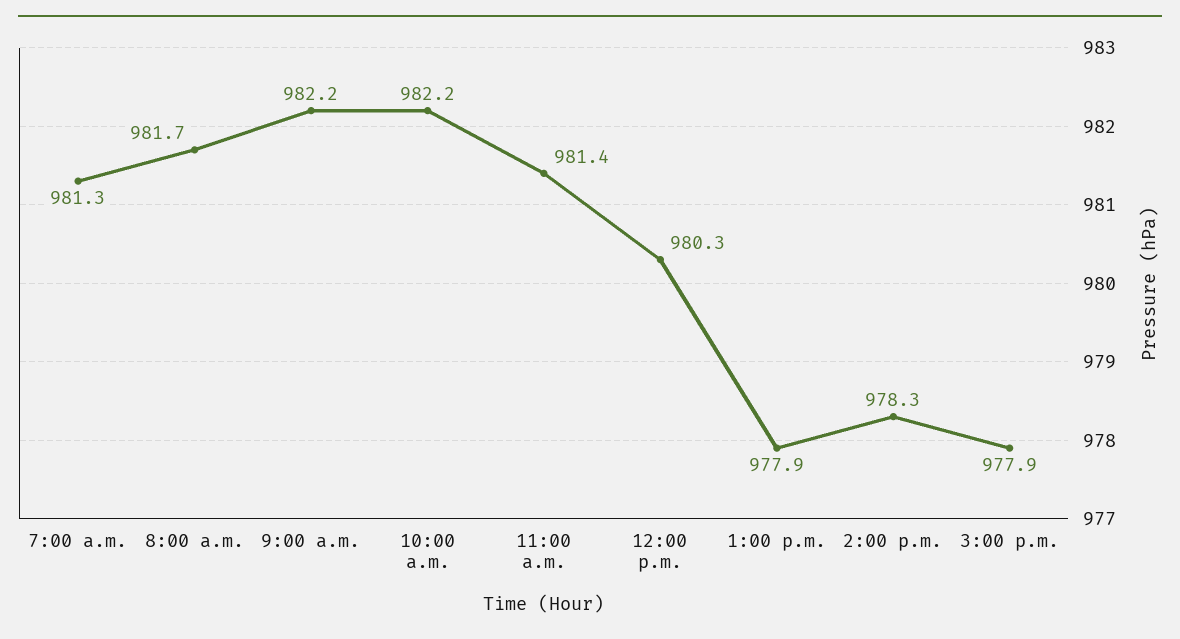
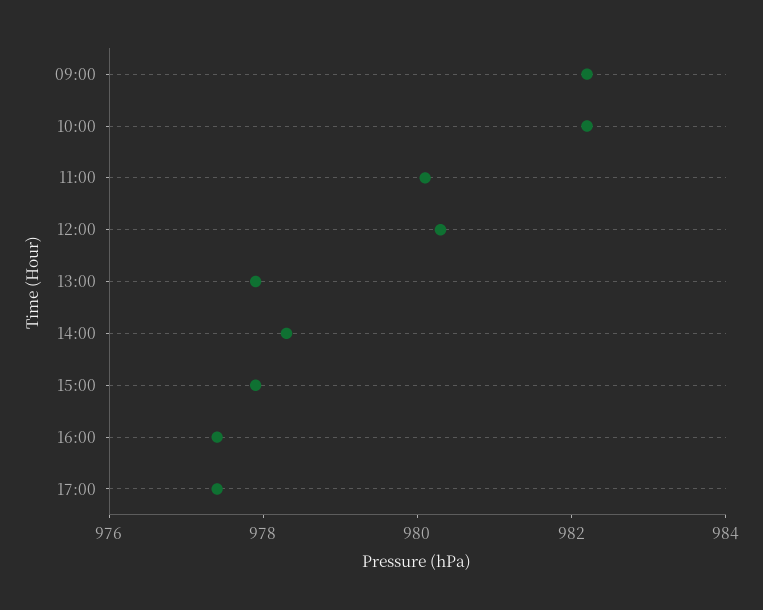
7:00 a.m.: 981.3 -> none
8:00 a.m.: 981.7 -> none
11:00 a.m.: 981.4 -> 980
16:00: none -> 977.5
17:00: none -> 977.5

